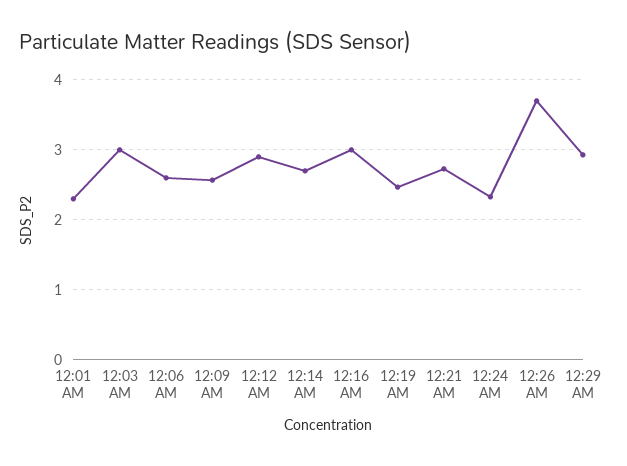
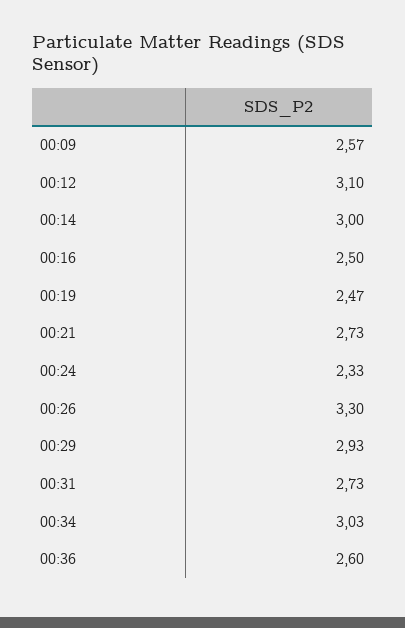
12:01 AM: 2.3 -> none
12:03 AM: 3 -> none
12:06 AM: 2.6 -> none
12:12 AM: 2.9 -> 3.1
12:14 AM: 2.7 -> 3
12:16 AM: 3 -> 2.5
12:26 AM: 3.7 -> 3.3
00:31: none -> 2.73
00:34: none -> 3.03
00:36: none -> 2.6

